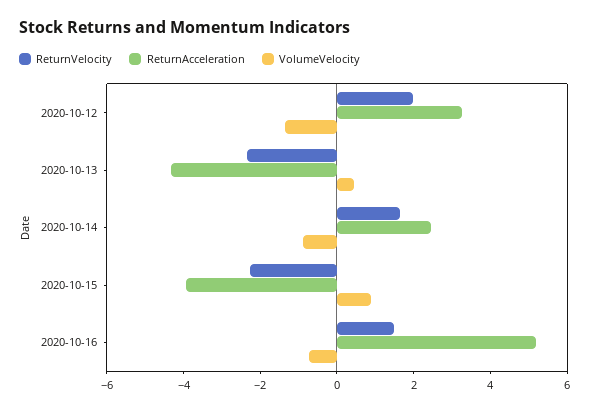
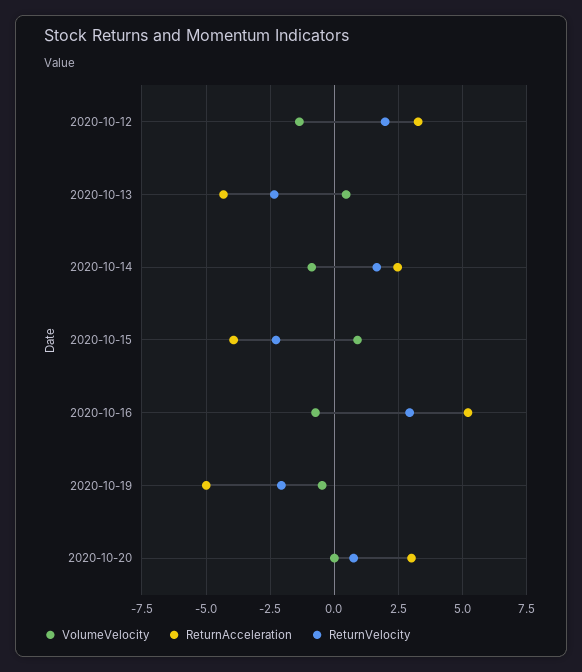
ReturnVelocity, 2020-10-16: 1.5 -> 3
VolumeVelocity, 2020-10-19: none -> -0.5
ReturnAcceleration, 2020-10-19: none -> -5
ReturnVelocity, 2020-10-19: none -> -2
VolumeVelocity, 2020-10-20: none -> 0
ReturnAcceleration, 2020-10-20: none -> 3
ReturnVelocity, 2020-10-20: none -> 0.75

